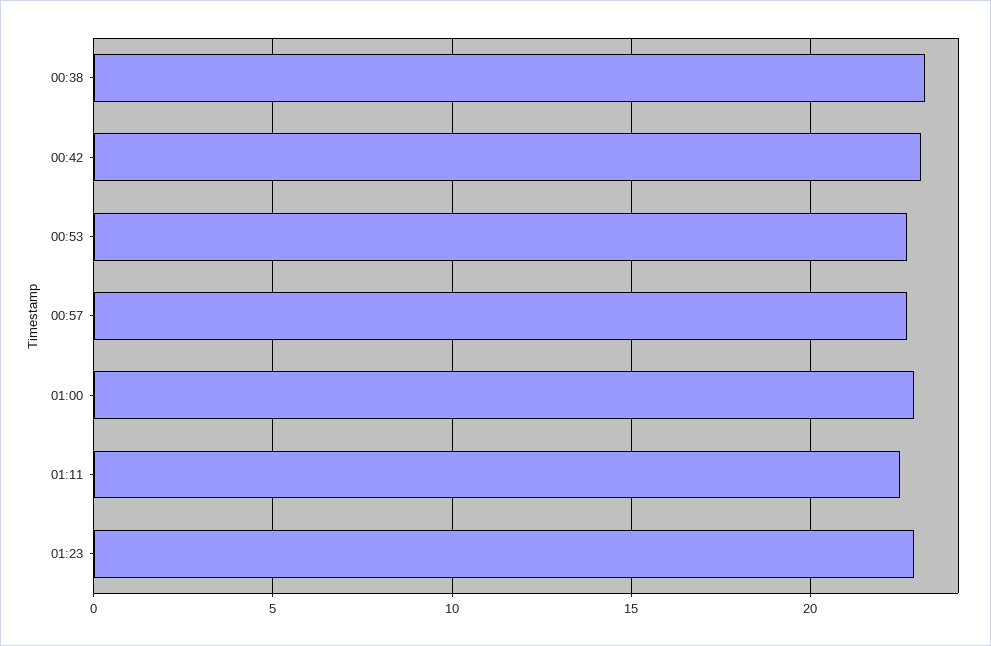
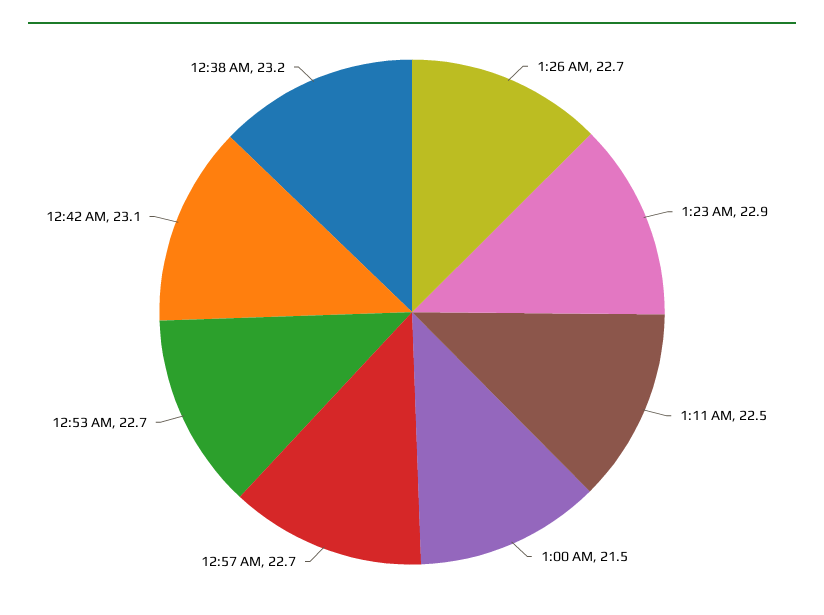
01:00: 23 -> 21.5
1:26 AM: none -> 22.7

